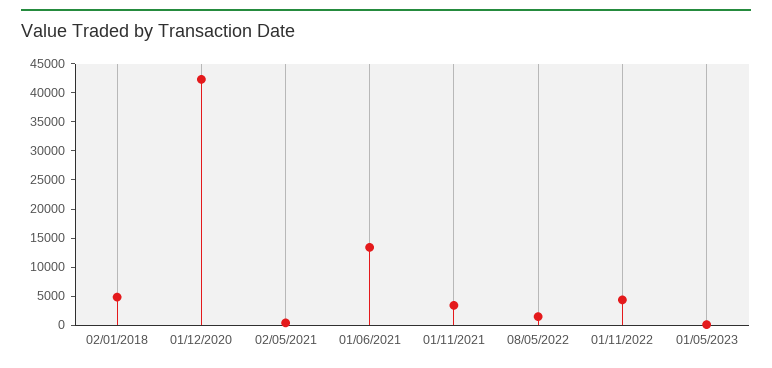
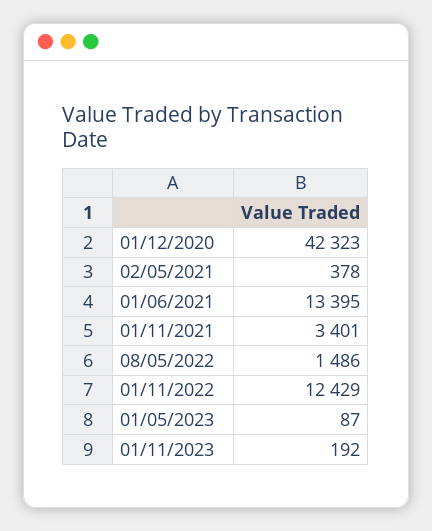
02/01/2018: 5000 -> none
01/11/2022: 5000 -> 12429
01/11/2023: none -> 192

